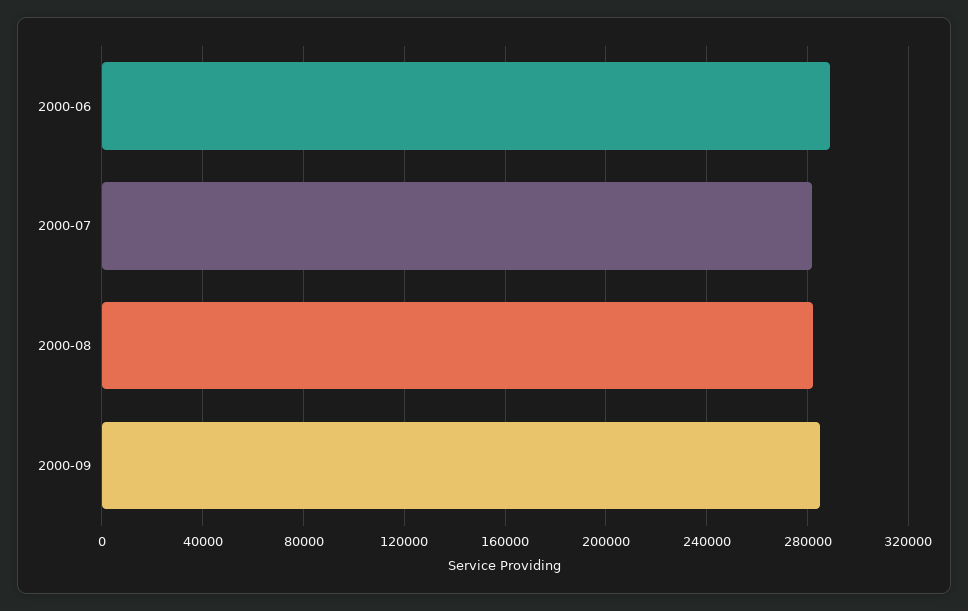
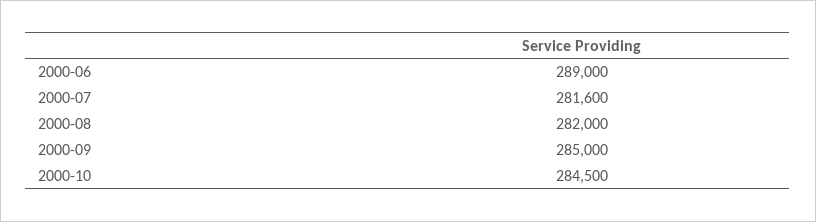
2000-10: none -> 284500

